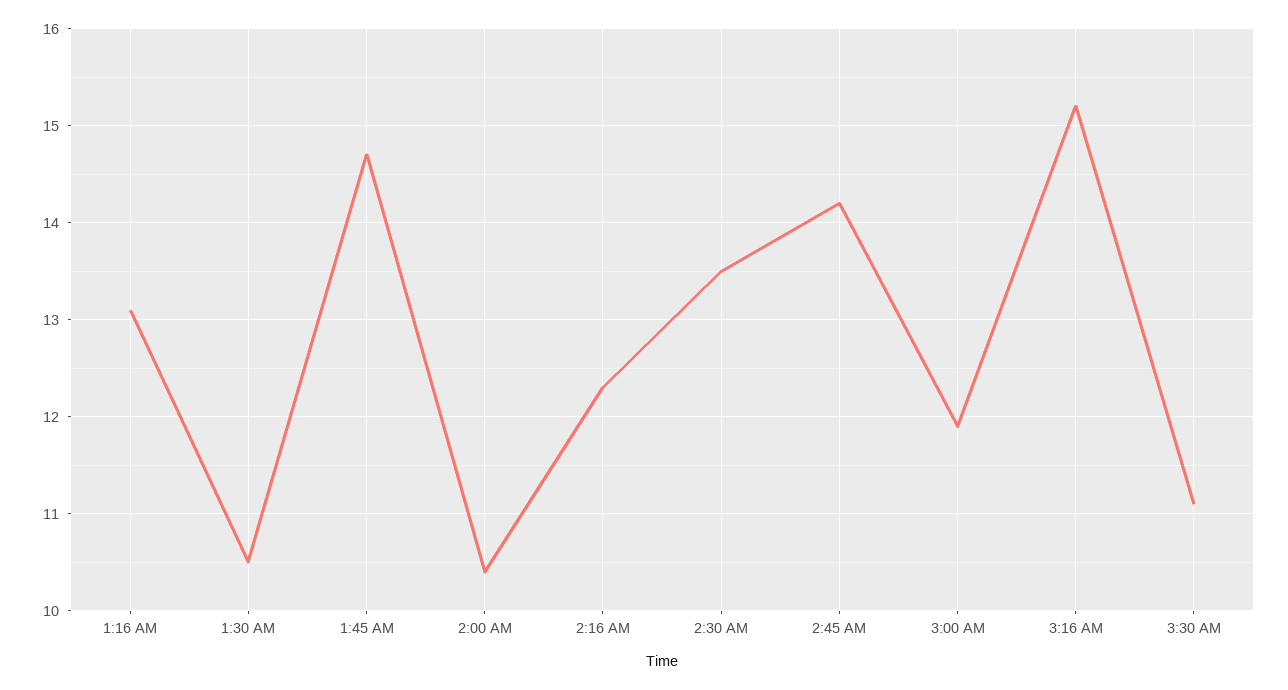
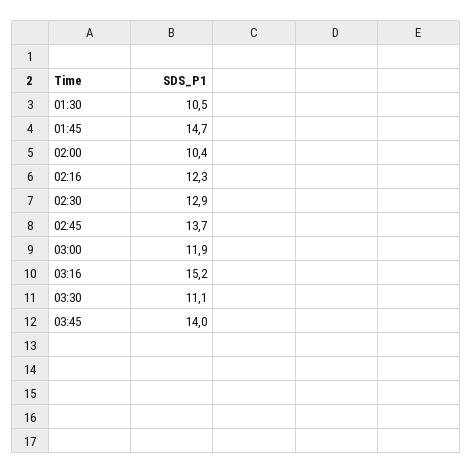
1:16 AM: 13.1 -> none
2:30 AM: 13.5 -> 12.9
2:45 AM: 14.2 -> 13.7
03:45: none -> 14

